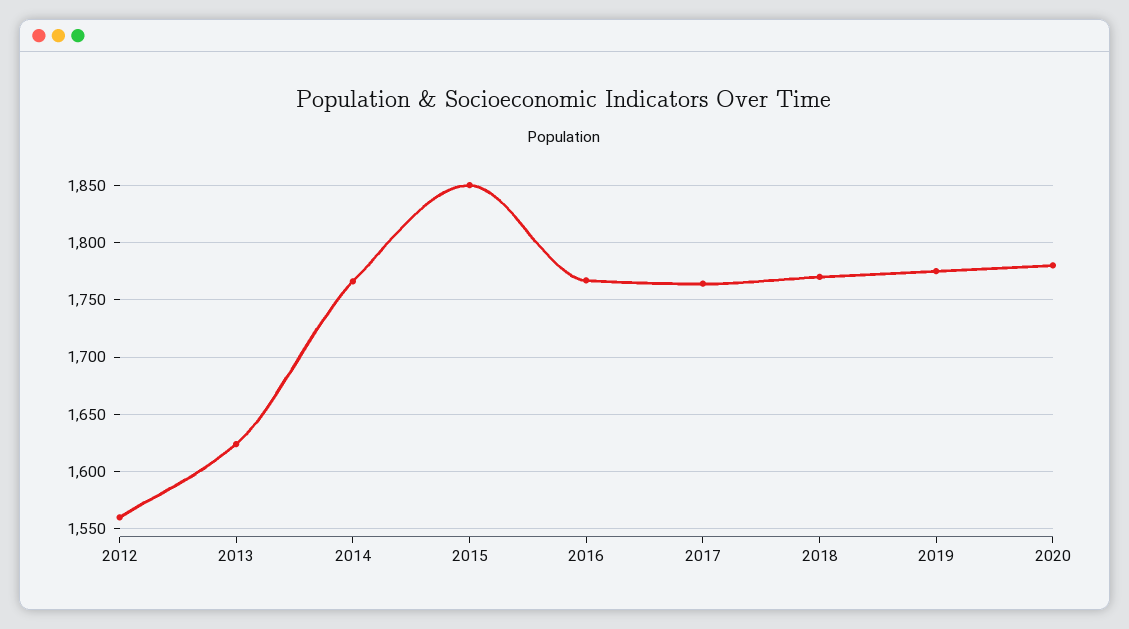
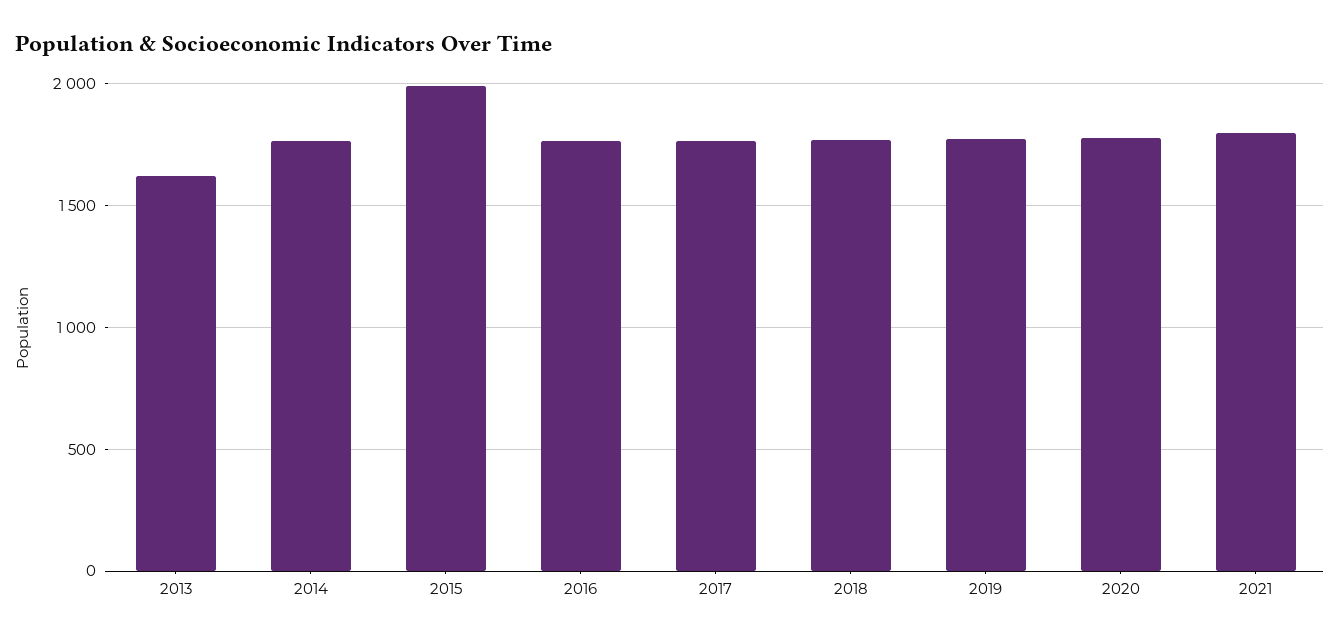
2012: 1560 -> none
2015: 1850 -> 2000
2021: none -> 1800

